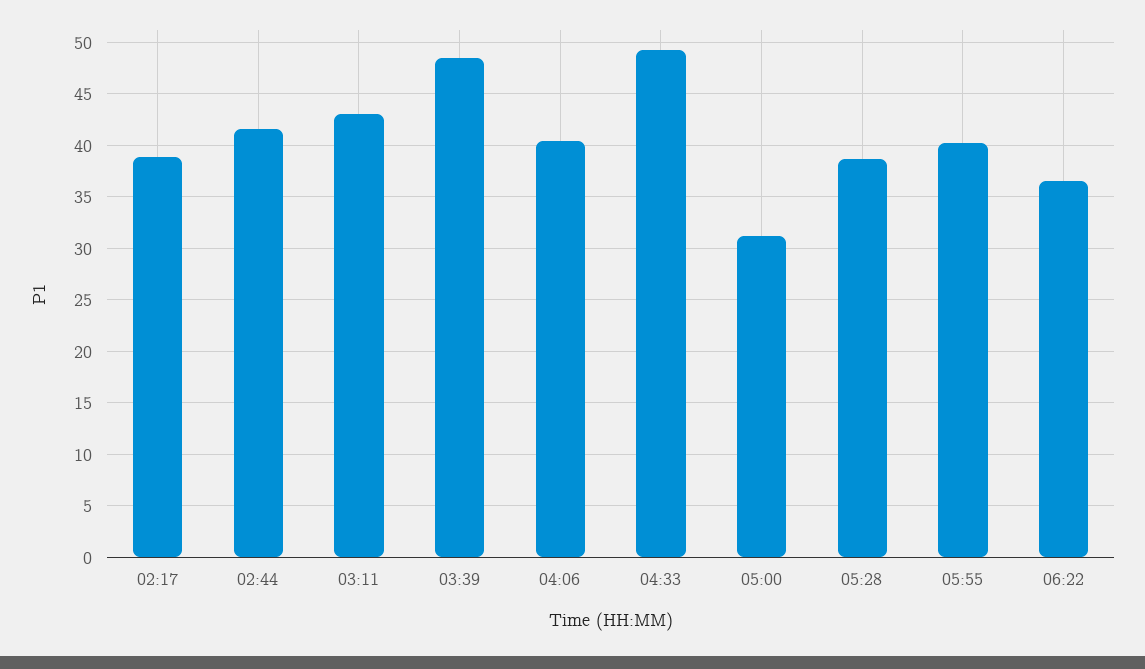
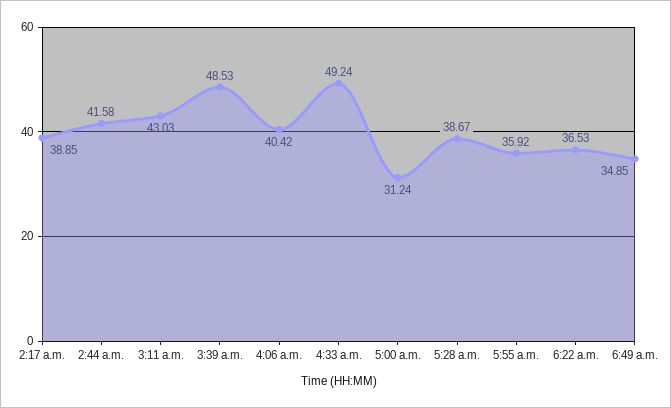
05:55: 40 -> 35.92
6:49 a.m.: none -> 34.85

